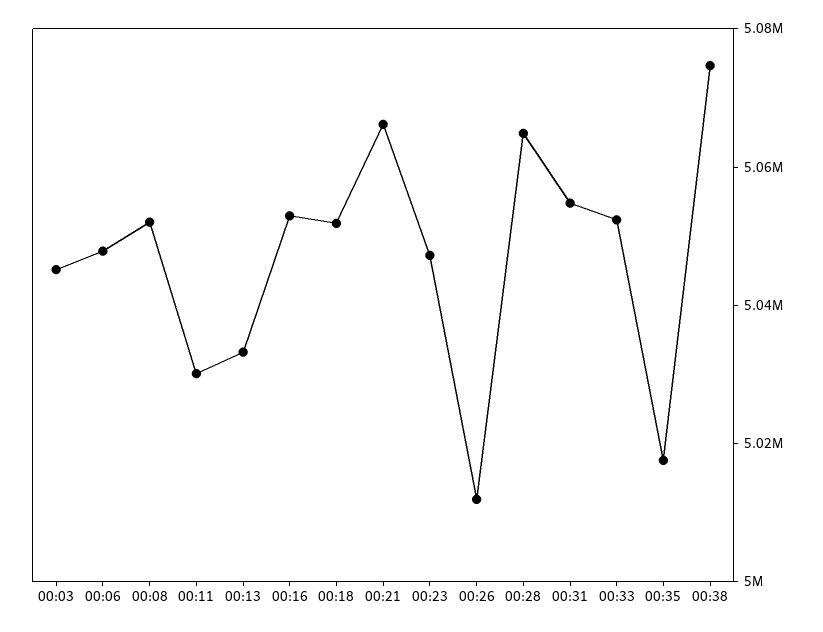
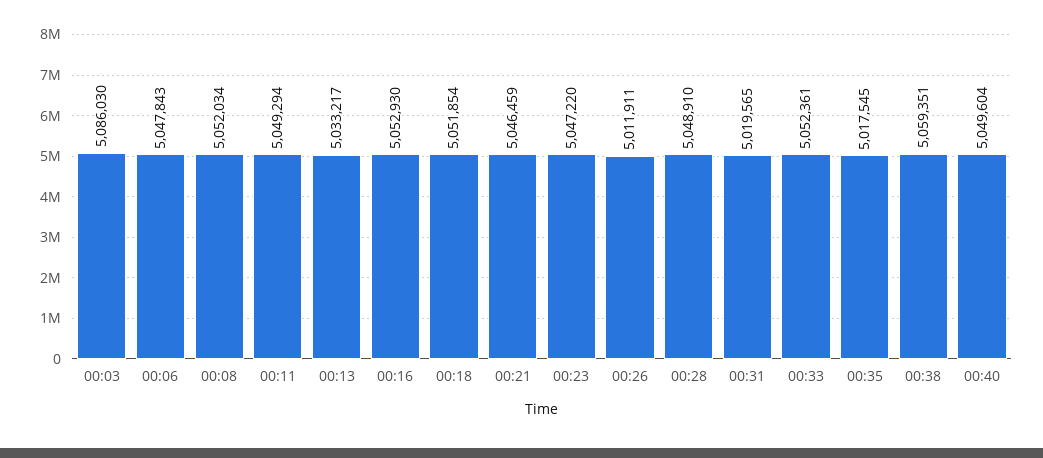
00:03: 5045000 -> 5086030
00:11: 5030000 -> 5049294
00:21: 5065000 -> 5046459
00:28: 5065000 -> 5048910
00:31: 5055000 -> 5019565
00:38: 5075000 -> 5059351
00:40: none -> 5049604

